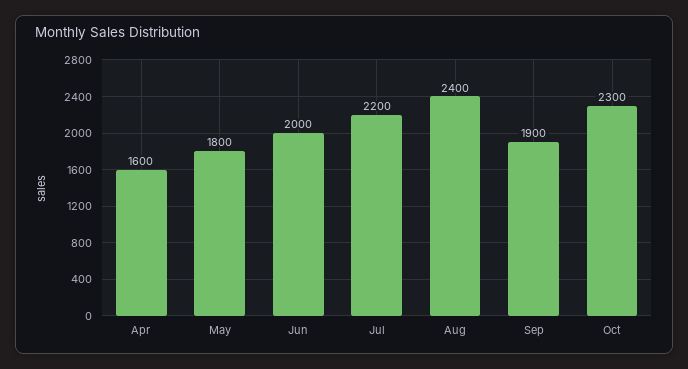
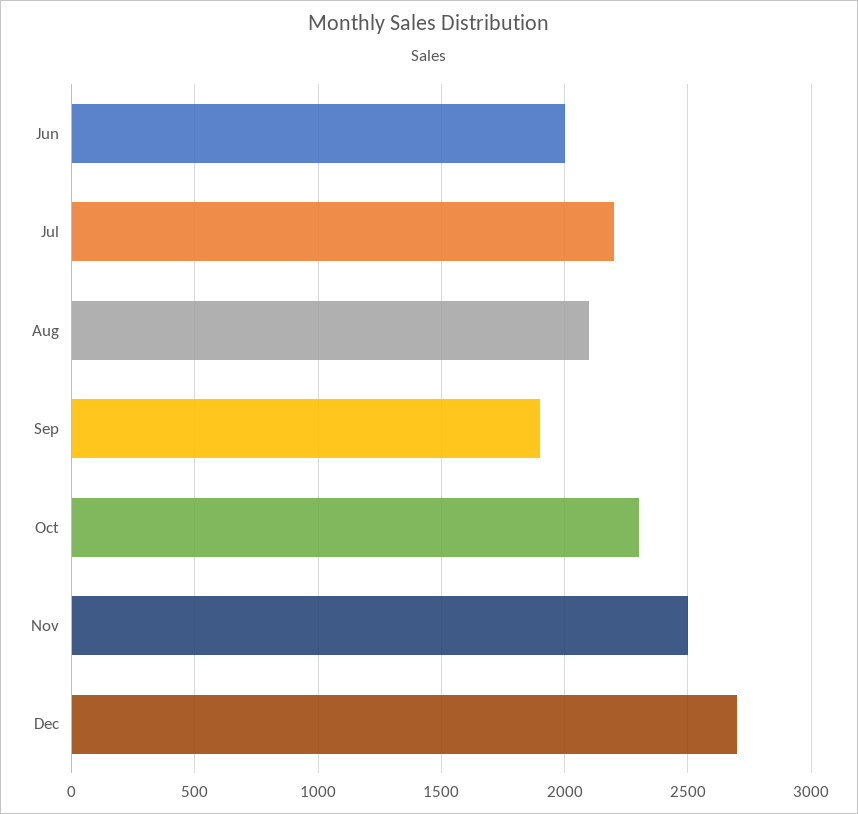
Apr: 1600 -> none
May: 1800 -> none
Aug: 2400 -> 2100
Nov: none -> 2500
Dec: none -> 2700

